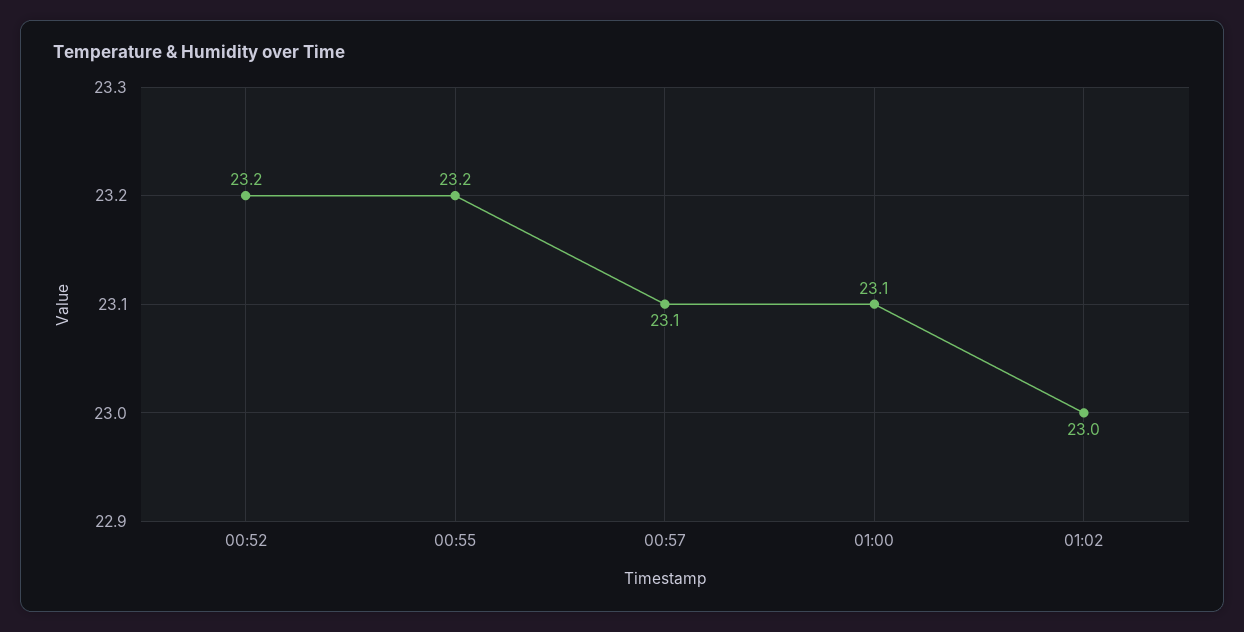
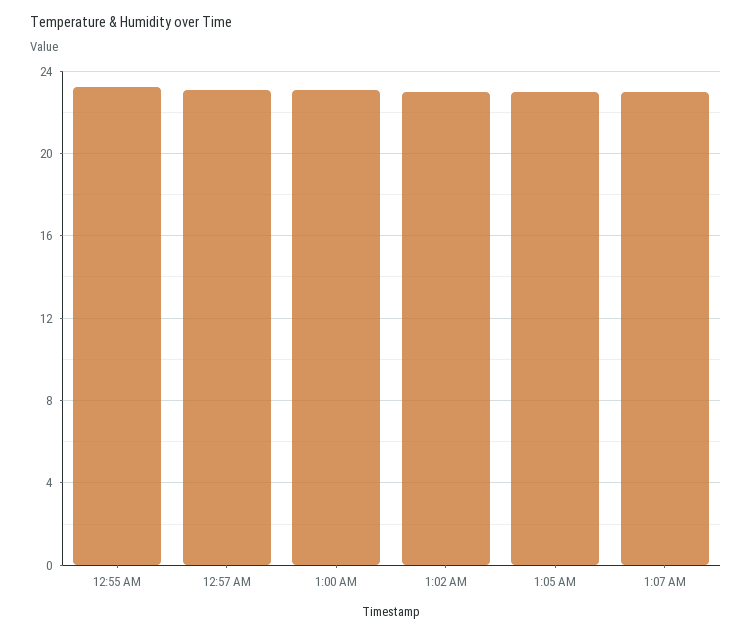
00:52: 23.2 -> none
1:05 AM: none -> 23
1:07 AM: none -> 23

